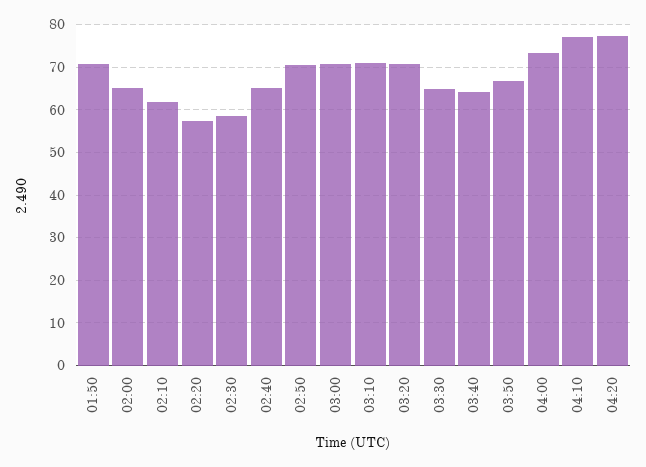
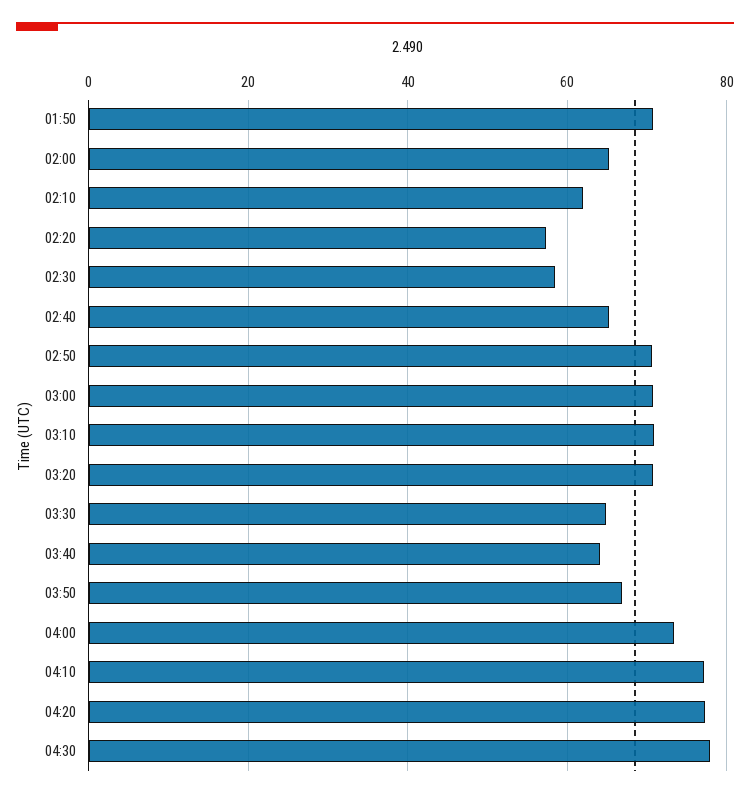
04:30: none -> 78

